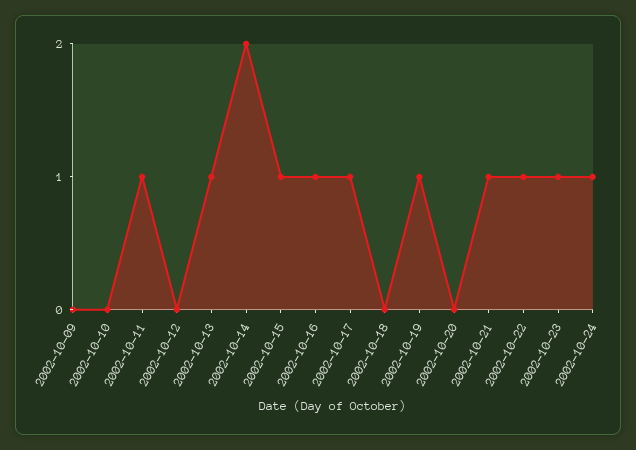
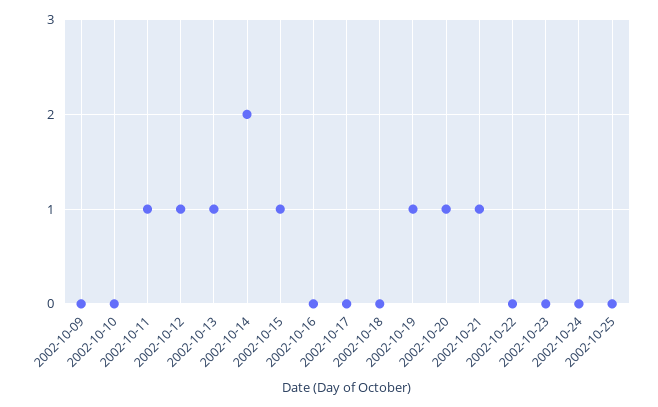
2002-10-12: 0 -> 1
2002-10-16: 1 -> 0
2002-10-17: 1 -> 0
2002-10-20: 0 -> 1
2002-10-22: 1 -> 0
2002-10-23: 1 -> 0
2002-10-24: 1 -> 0
2002-10-25: none -> 0

